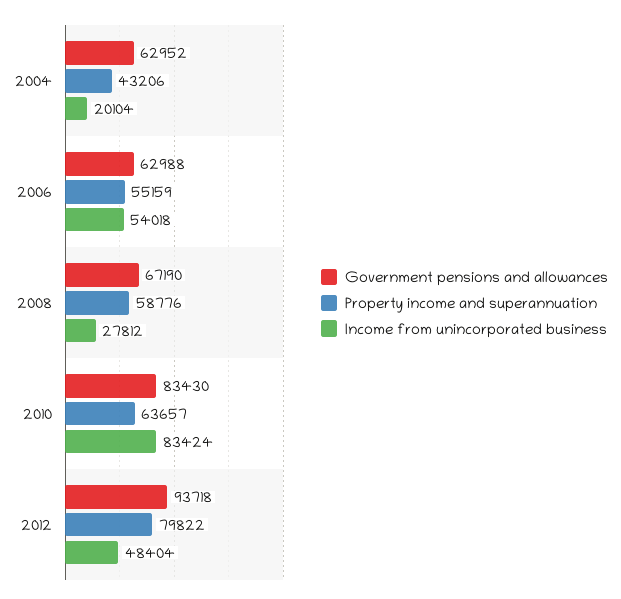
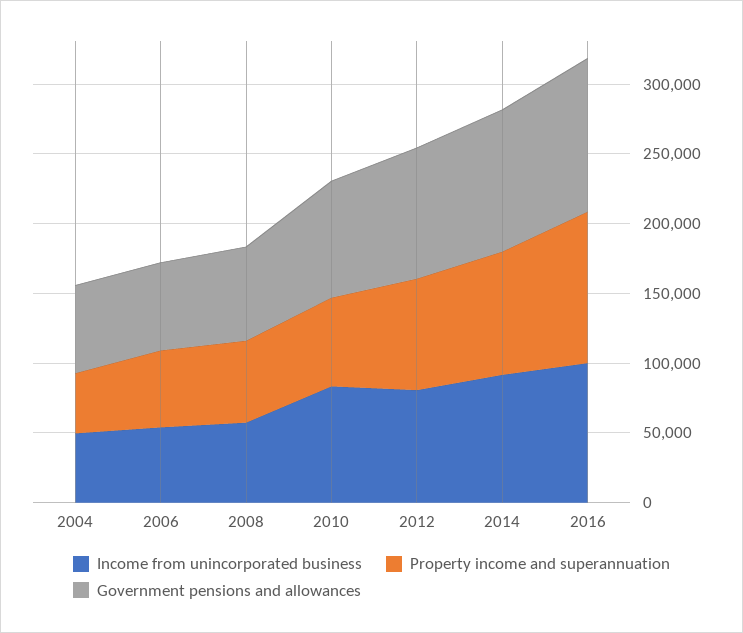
Income from unincorporated business, 2004: 20104 -> 50000
Income from unincorporated business, 2008: 27812 -> 60000
Income from unincorporated business, 2012: 48404 -> 80000
Income from unincorporated business, 2014: none -> 90000
Property income and superannuation, 2014: none -> 90000
Government pensions and allowances, 2014: none -> 100000
Income from unincorporated business, 2016: none -> 100000
Property income and superannuation, 2016: none -> 110000
Government pensions and allowances, 2016: none -> 110000

